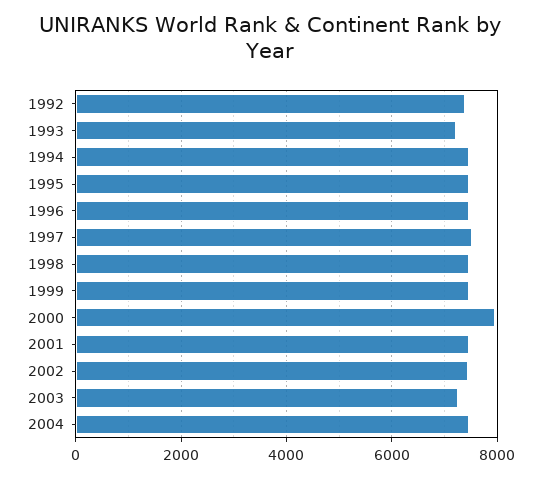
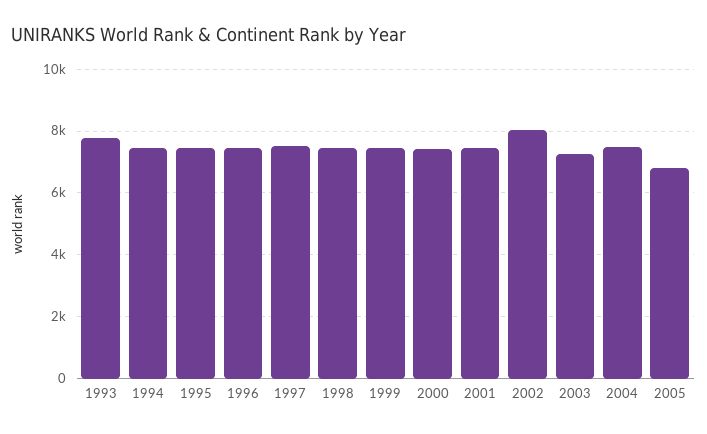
1992: 7400 -> none
1993: 7200 -> 7800
2000: 8000 -> 7400
2002: 7400 -> 8000
2005: none -> 6800

